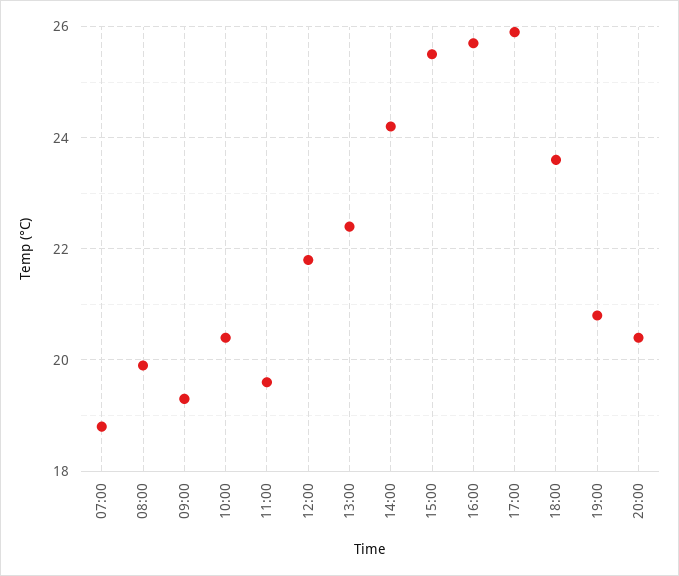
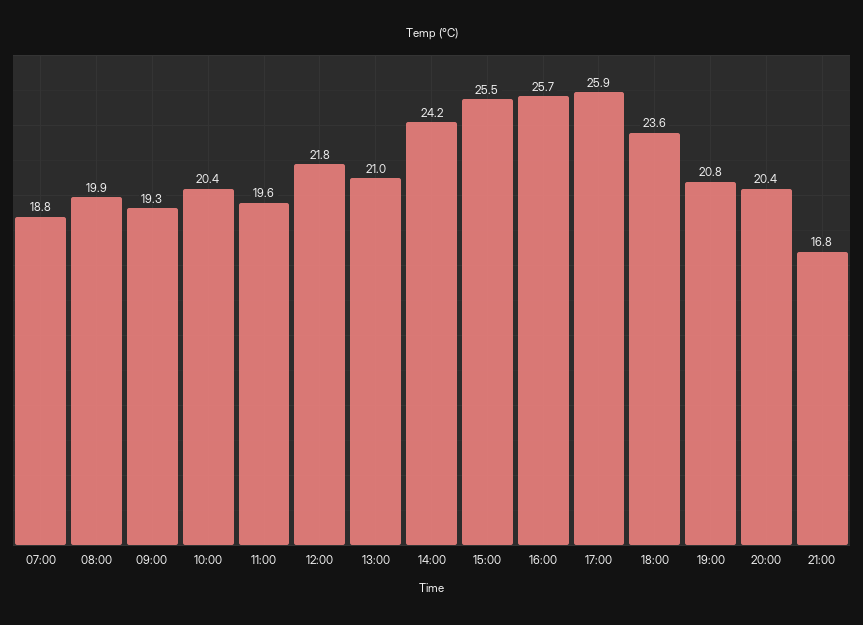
13:00: 22.5 -> 21
21:00: none -> 16.8

